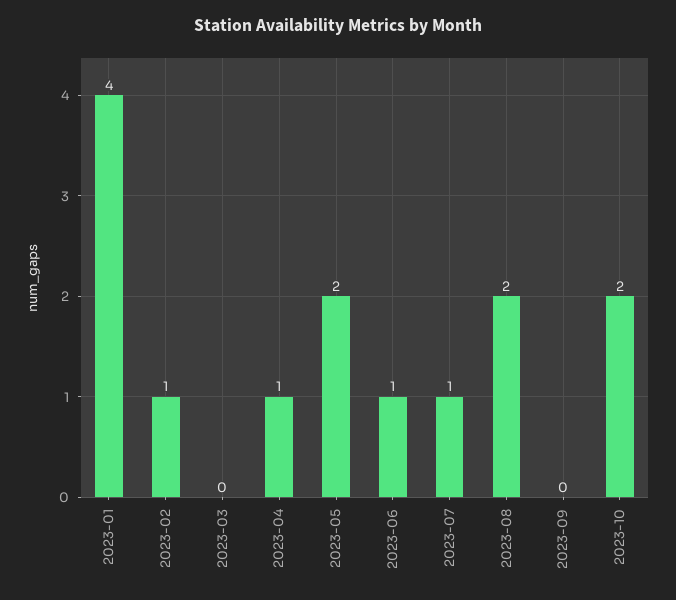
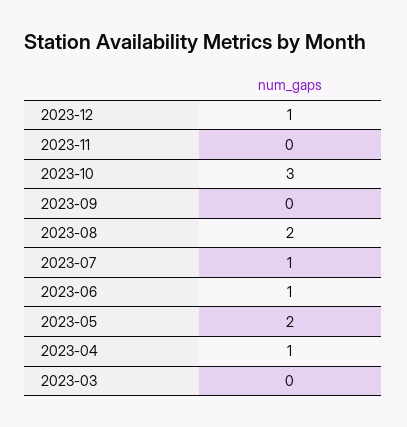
2023-01: 4 -> none
2023-02: 1 -> none
2023-10: 2 -> 3
2023-12: none -> 1
2023-11: none -> 0

